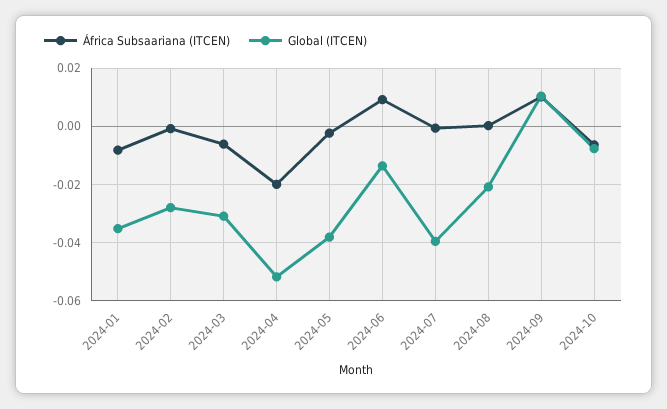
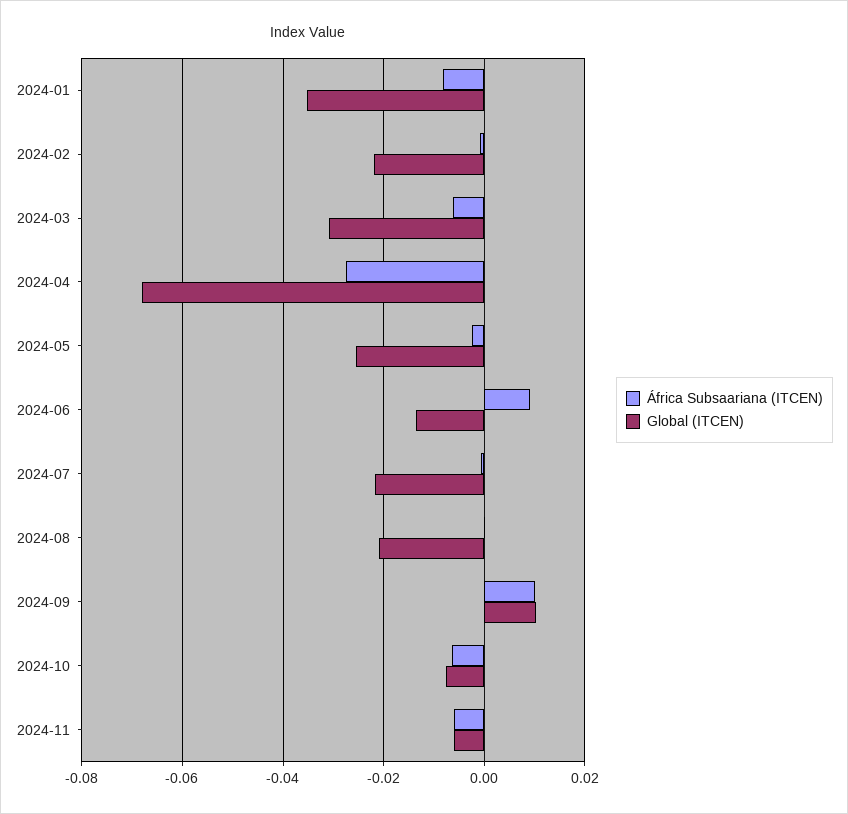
Global (ITCEN), 2024-02: -0.0275 -> -0.022
África Subsaariana (ITCEN), 2024-04: -0.02 -> -0.028
Global (ITCEN), 2024-04: -0.0525 -> -0.068
Global (ITCEN), 2024-05: -0.0375 -> -0.026
Global (ITCEN), 2024-07: -0.04 -> -0.022
África Subsaariana (ITCEN), 2024-11: none -> -0.006
Global (ITCEN), 2024-11: none -> -0.006

